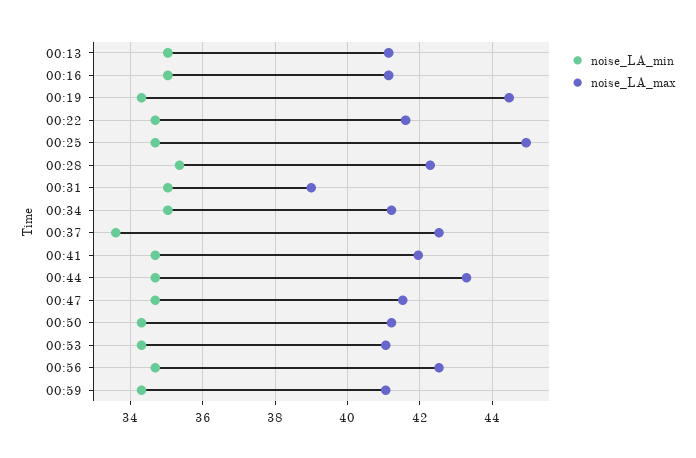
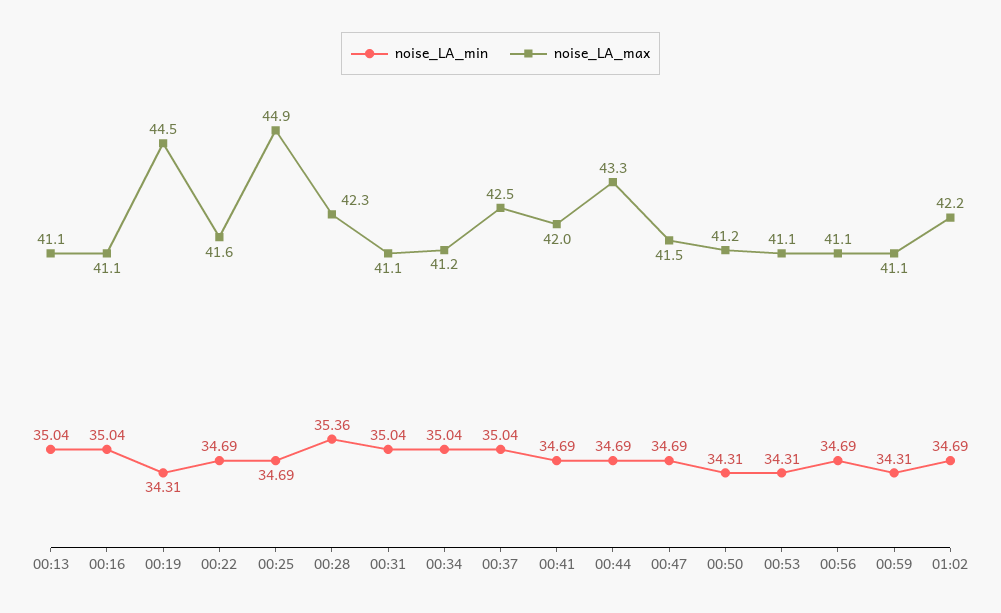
noise_LA_max, 00:31: 39 -> 41.1
noise_LA_min, 00:37: 33.6 -> 35.04
noise_LA_max, 00:56: 42.6 -> 41.1
noise_LA_min, 01:02: none -> 34.69
noise_LA_max, 01:02: none -> 42.2

